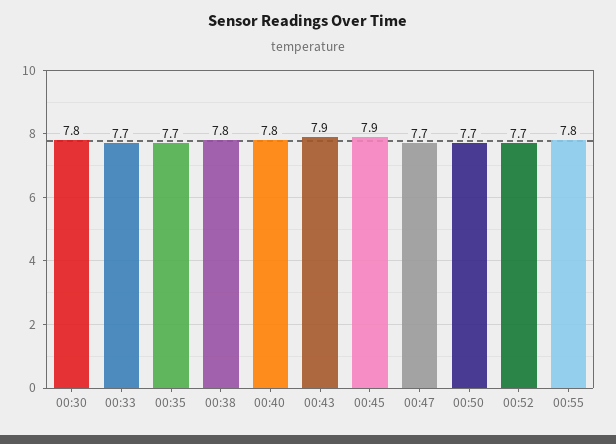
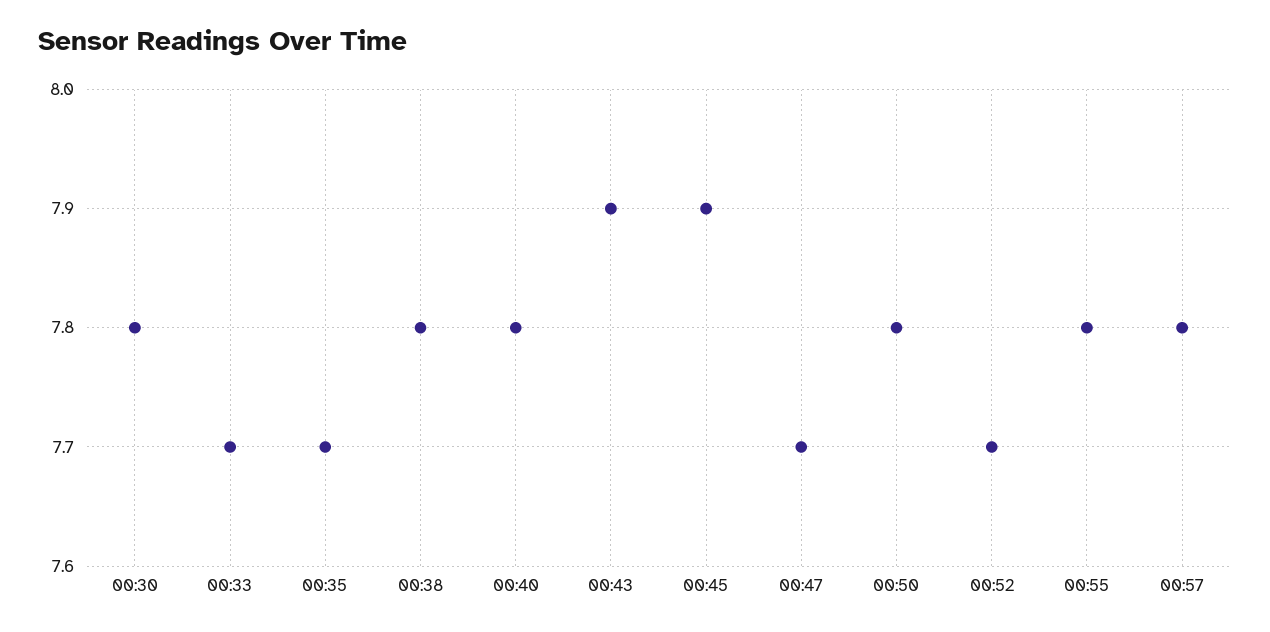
00:50: 7.7 -> 7.8
00:57: none -> 7.8

